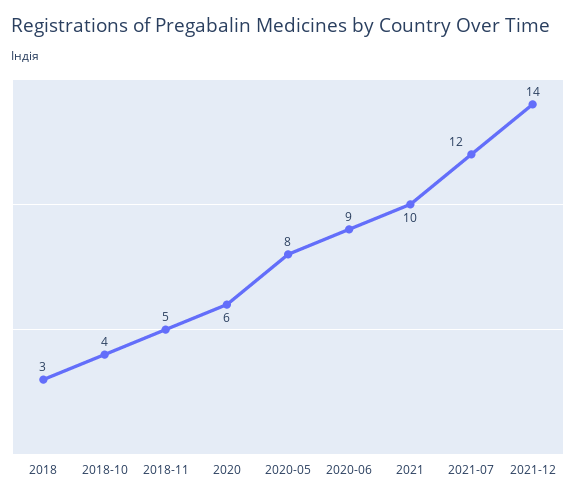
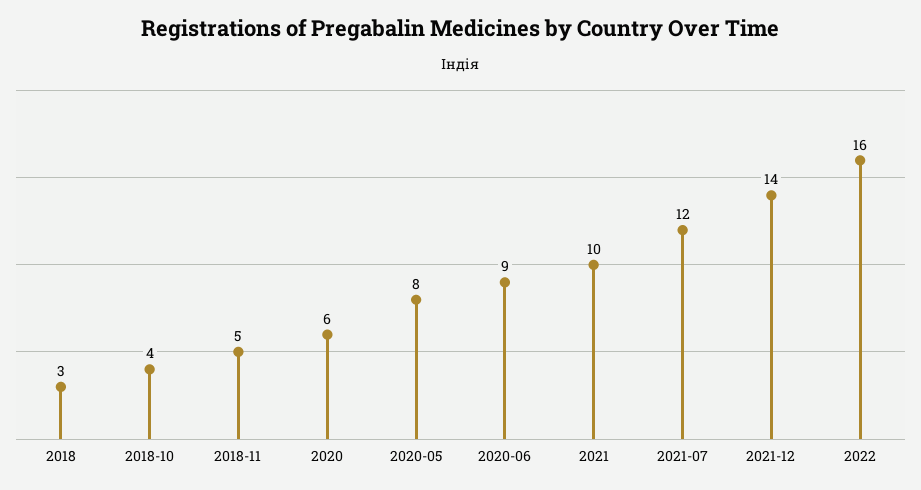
2022: none -> 16

